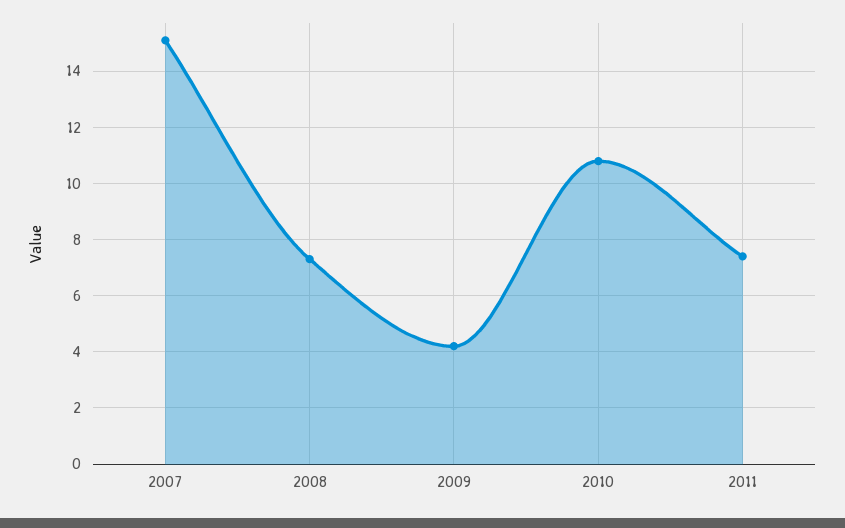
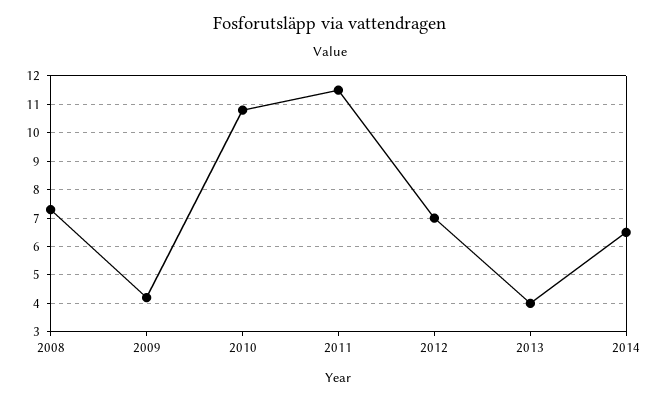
2007: 15 -> none
2011: 7.5 -> 11.5
2012: none -> 7
2013: none -> 4
2014: none -> 6.5

